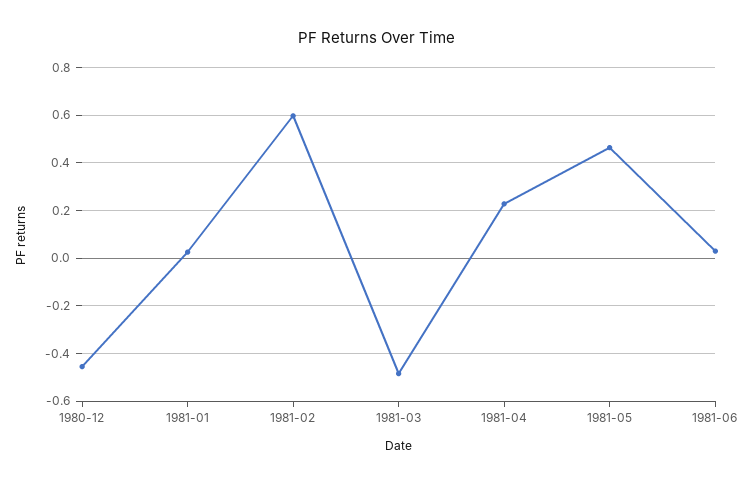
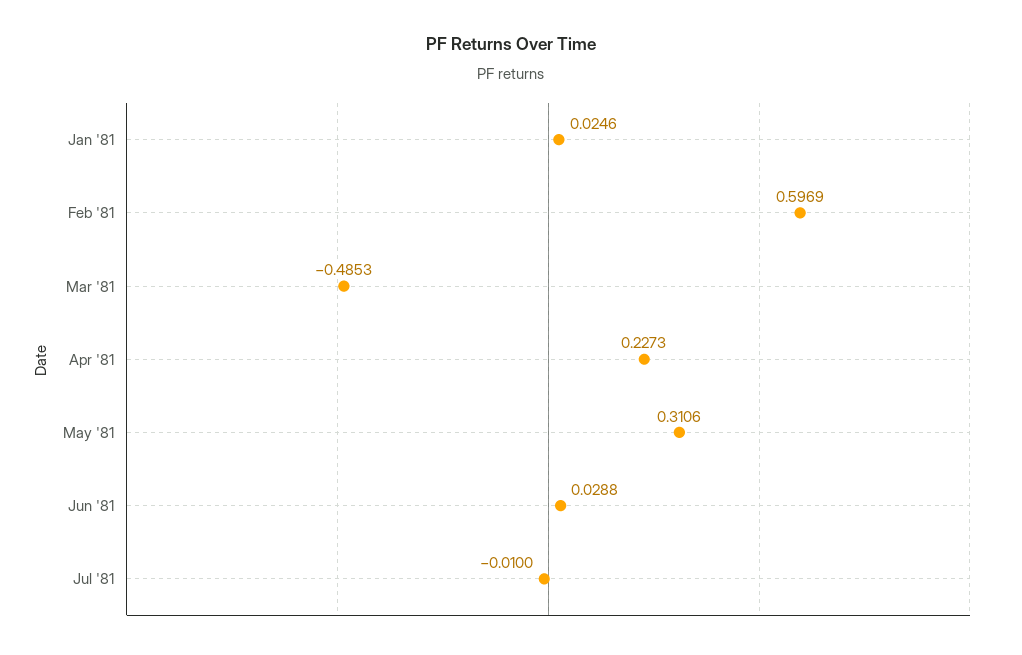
1980-12: -0.45 -> none
1981-05: 0.45 -> 0.3106
Jul '81: none -> -0.01

